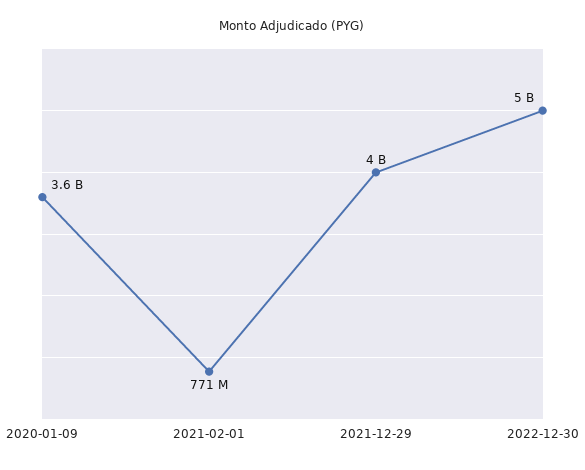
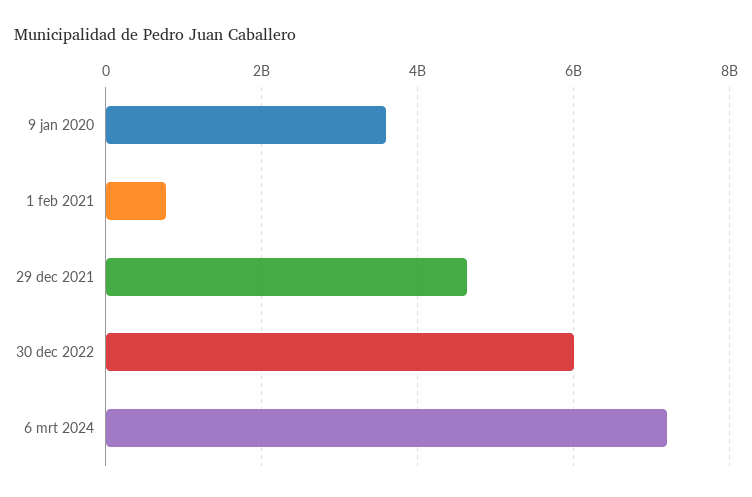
2021-12-29: 4000000000 -> 4600000000
2022-12-30: 5000000000 -> 6000000000
6 mrt 2024: none -> 7200000000

